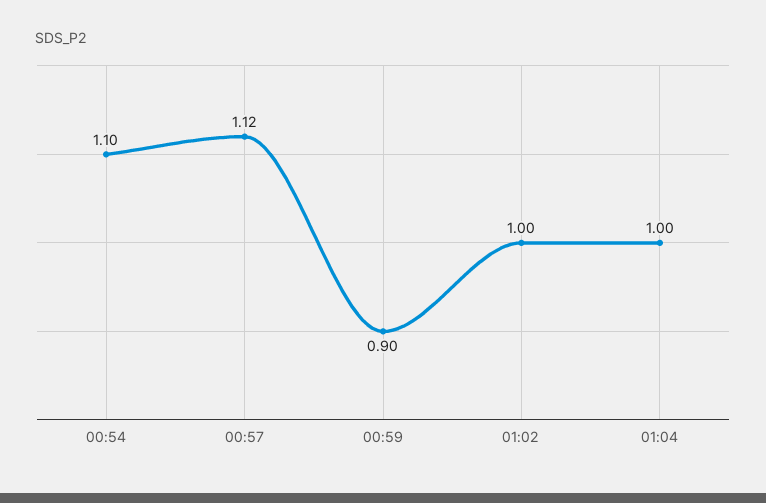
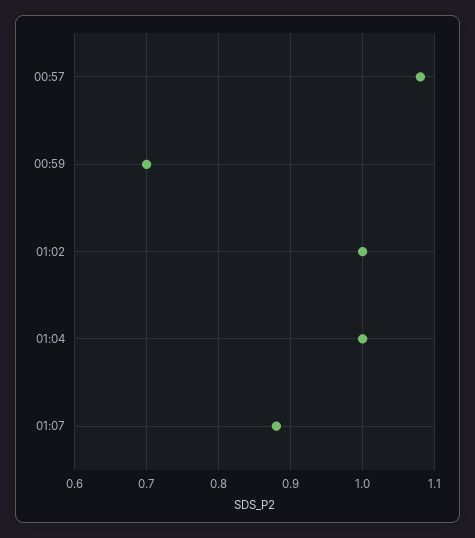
00:54: 1.1 -> none
00:57: 1.12 -> 1.08
00:59: 0.9 -> 0.7
01:07: none -> 0.88

